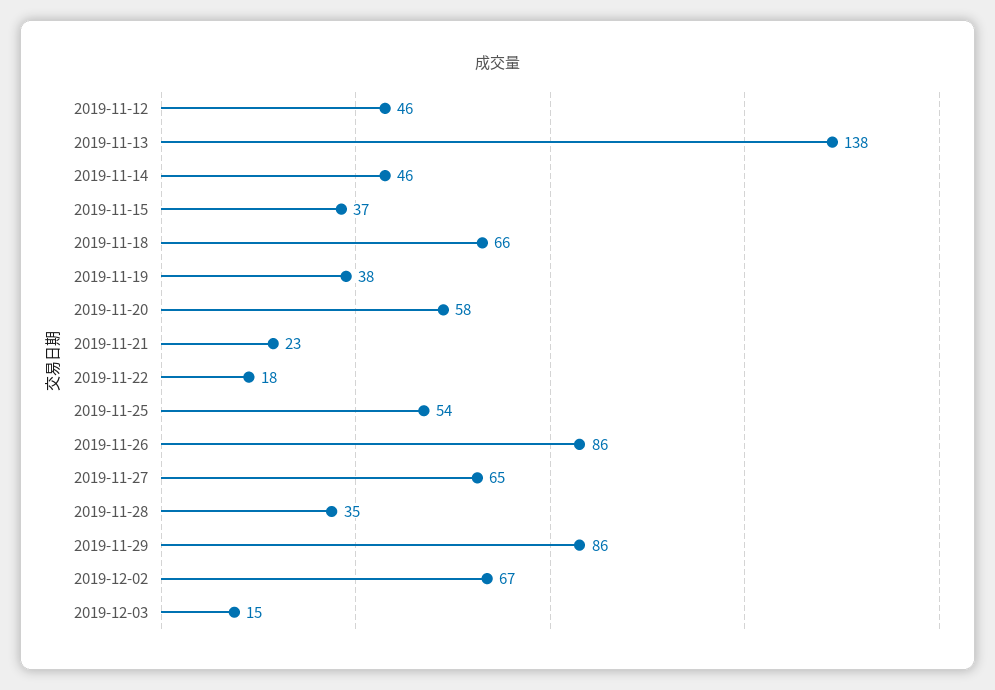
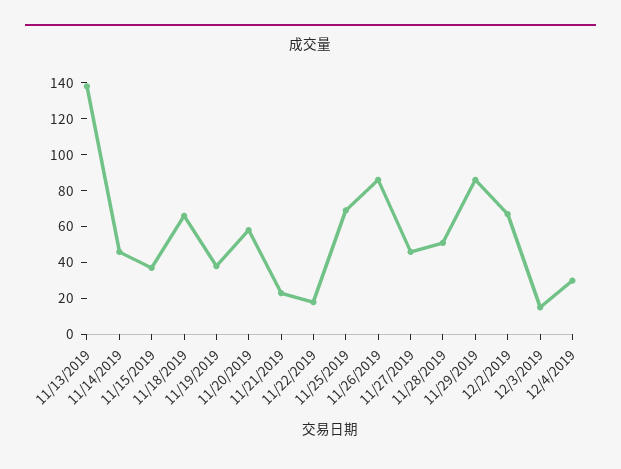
2019-11-12: 46 -> none
2019-11-25: 54 -> 70
2019-11-27: 65 -> 45
2019-11-28: 35 -> 50
12/4/2019: none -> 30

